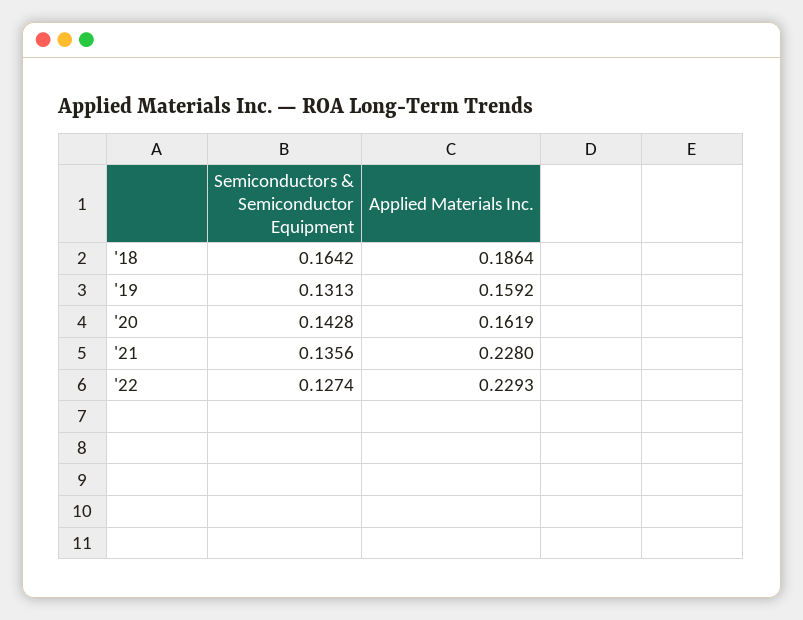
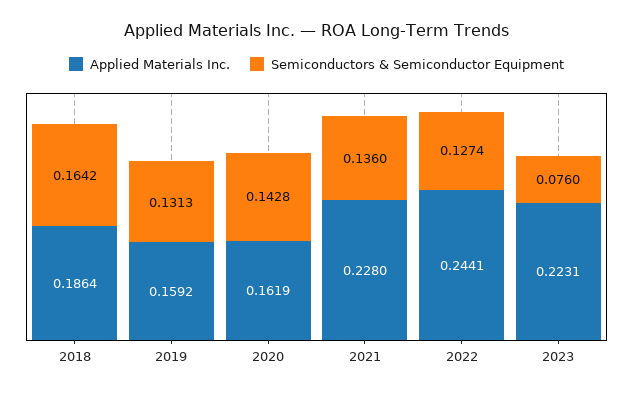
Semiconductors & Semiconductor Equipment, '21: 0.1356 -> 0.136
Applied Materials Inc., '22: 0.2293 -> 0.2441
Applied Materials Inc., 2023: none -> 0.2231
Semiconductors & Semiconductor Equipment, 2023: none -> 0.076

